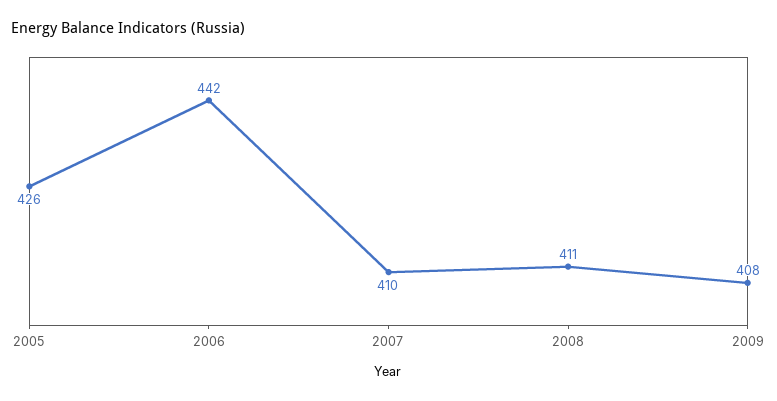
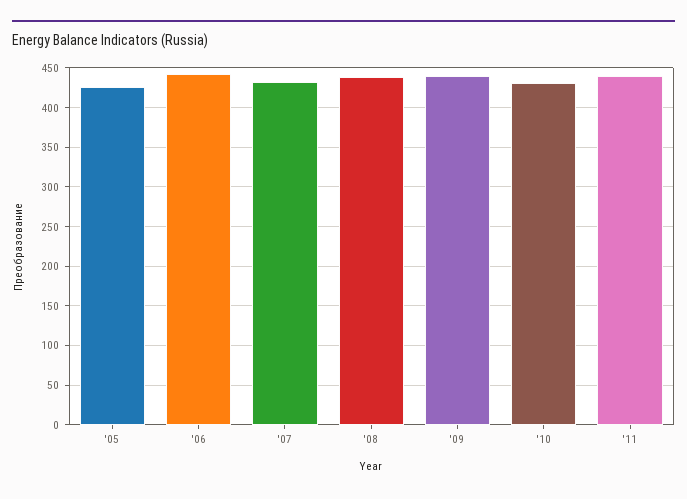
2007: 410 -> 430
2008: 411 -> 440
2009: 408 -> 440
'10: none -> 430
'11: none -> 440

